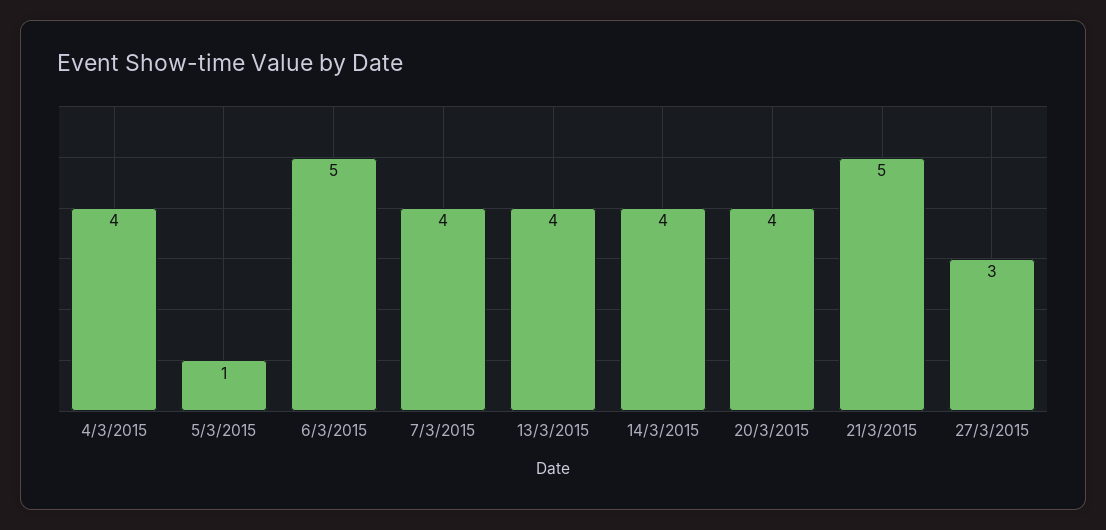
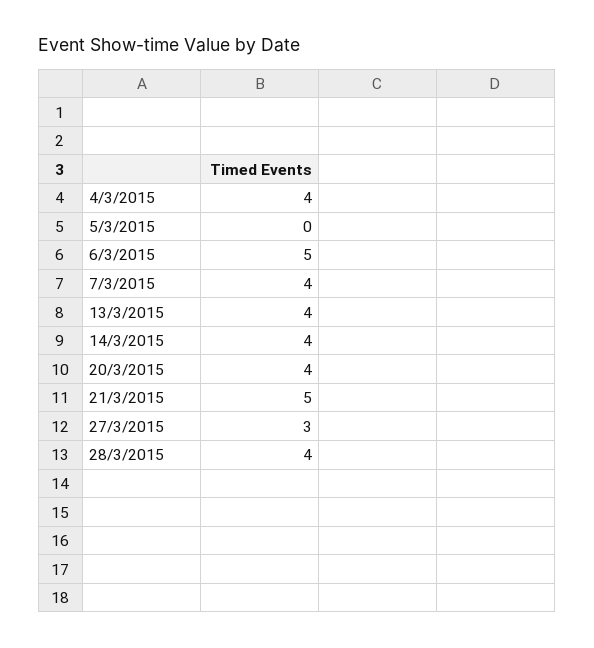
5/3/2015: 1 -> 0
28/3/2015: none -> 4

